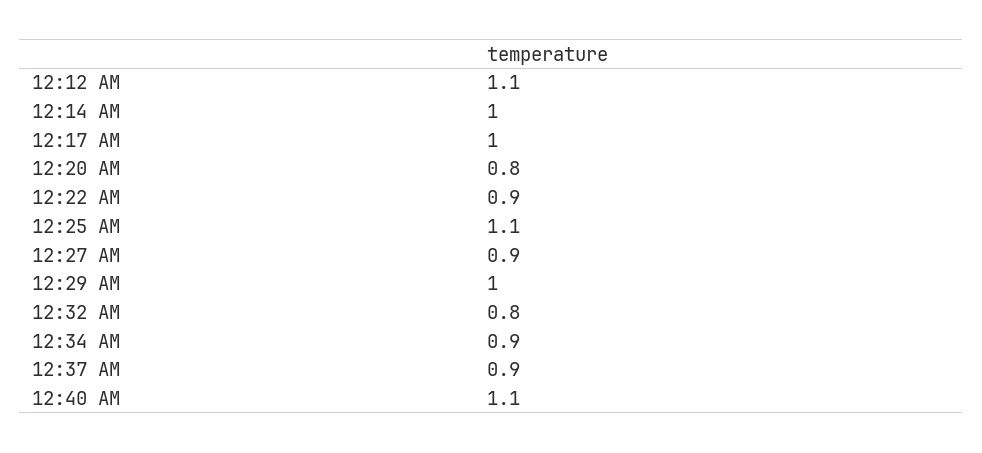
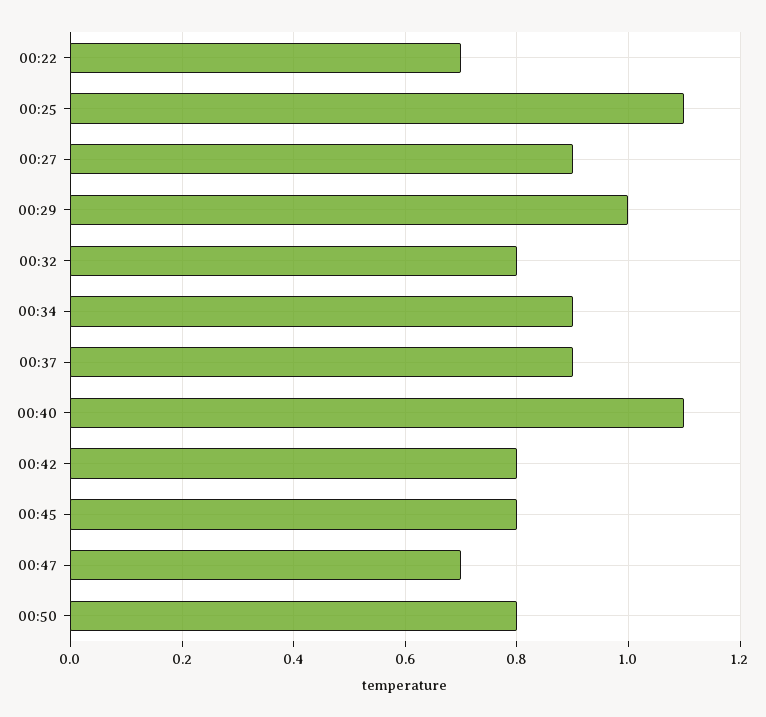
12:12 AM: 1.1 -> none
12:14 AM: 1 -> none
12:17 AM: 1 -> none
12:20 AM: 0.8 -> none
12:22 AM: 0.9 -> 0.7
00:42: none -> 0.8
00:45: none -> 0.8
00:47: none -> 0.7
00:50: none -> 0.8

